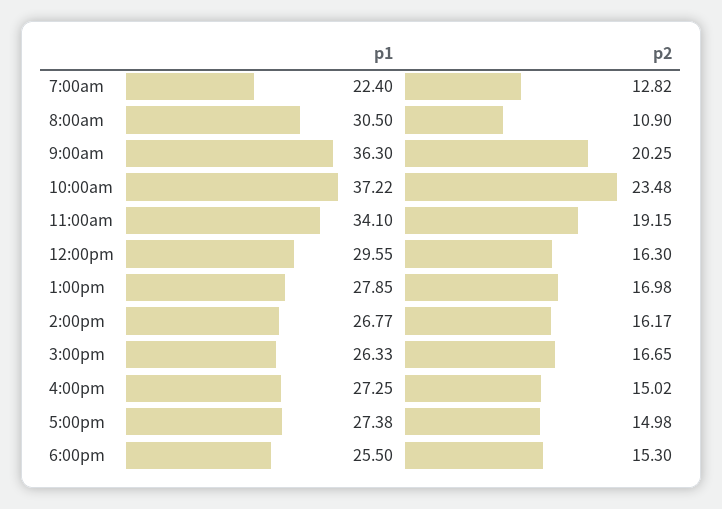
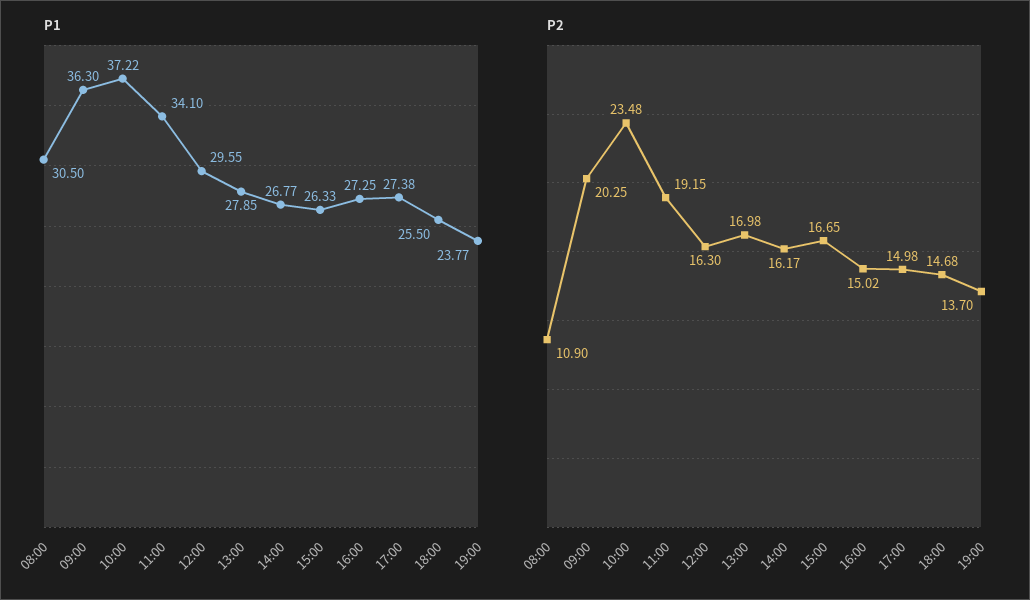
p1, 7:00am: 22.4 -> none
p2, 7:00am: 12.82 -> none
p2, 6:00pm: 15.3 -> 14.68
p1, 19:00: none -> 23.77
p2, 19:00: none -> 13.7

